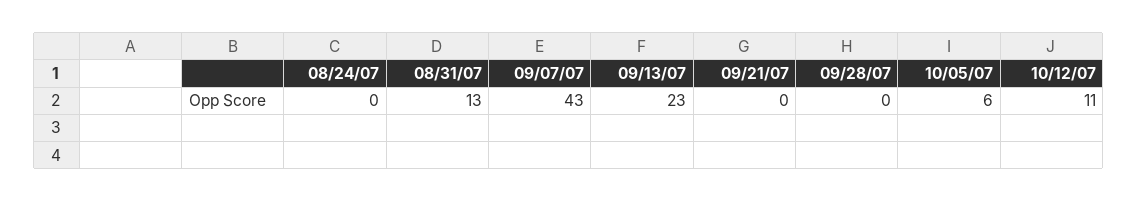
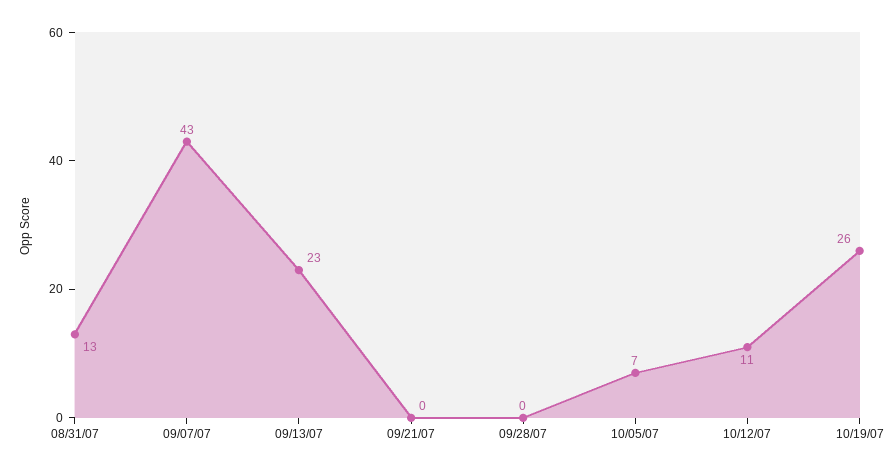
08/24/07: 0 -> none
10/05/07: 6 -> 7
10/19/07: none -> 26

